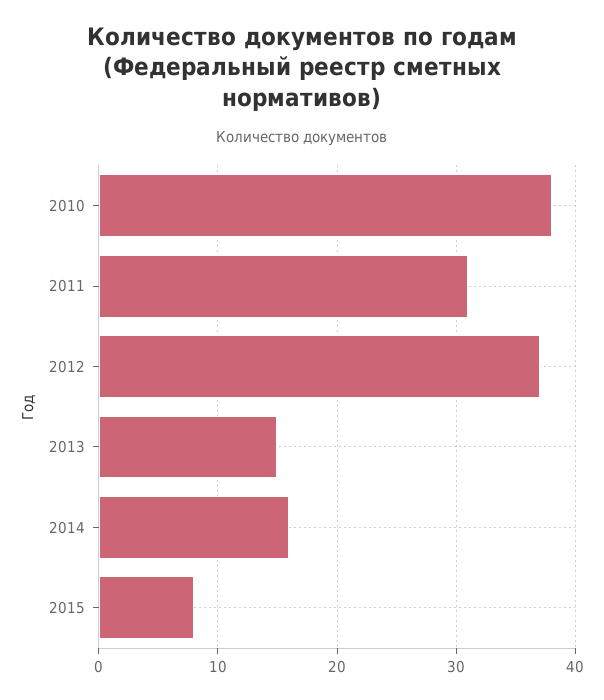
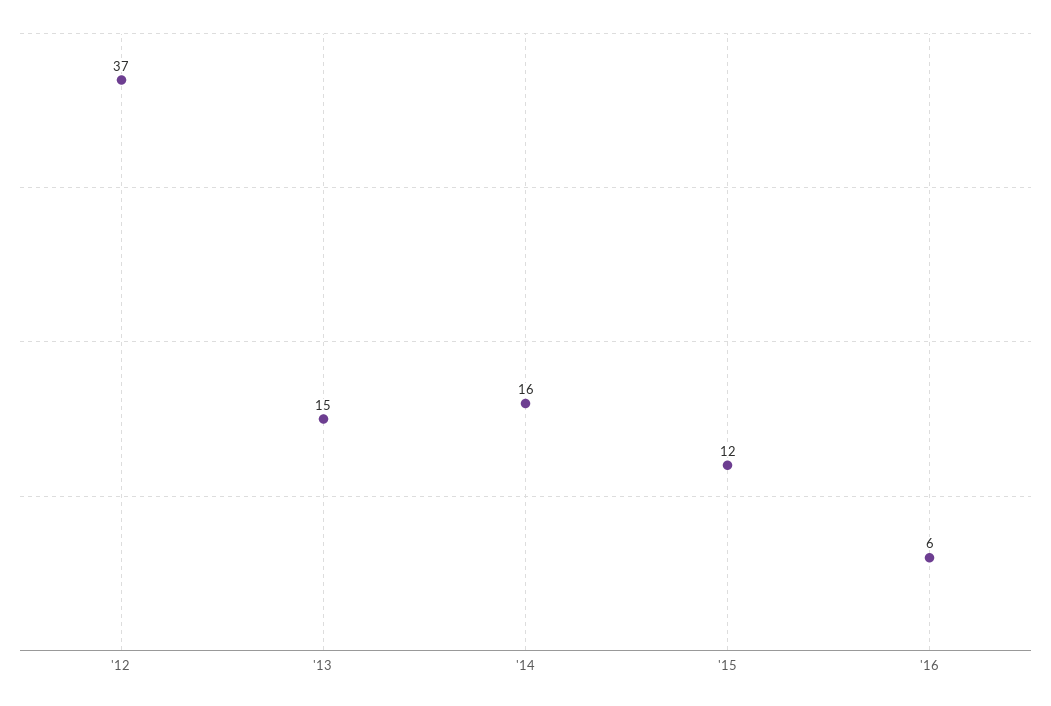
2010: 38 -> none
2011: 31 -> none
2015: 8 -> 12
'16: none -> 6

